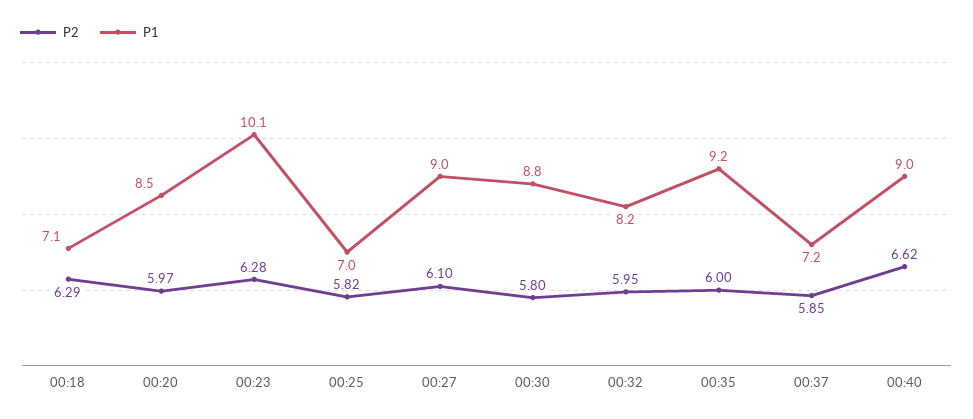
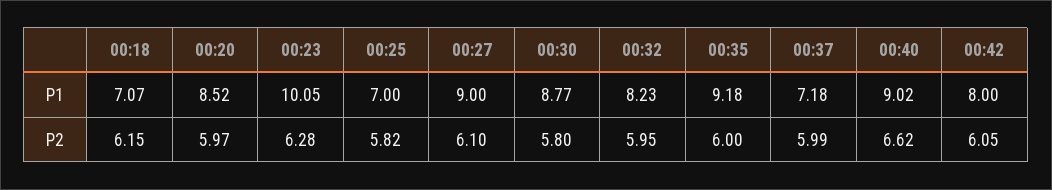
P2, 00:18: 6.29 -> 6.15
P2, 00:37: 5.85 -> 5.99
P1, 00:42: none -> 8
P2, 00:42: none -> 6.05

